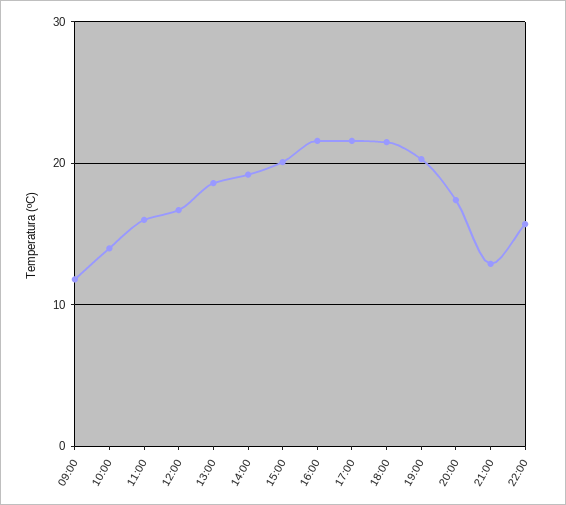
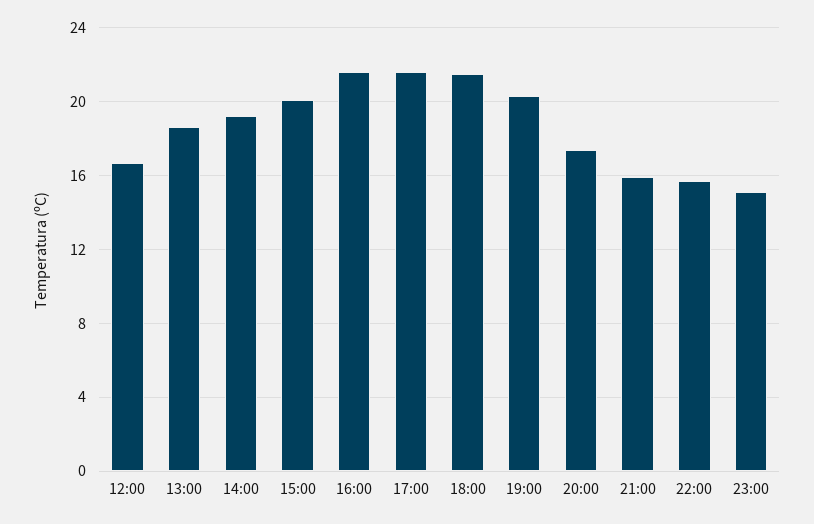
09:00: 12 -> none
10:00: 14 -> none
11:00: 16 -> none
21:00: 13 -> 16
23:00: none -> 15

